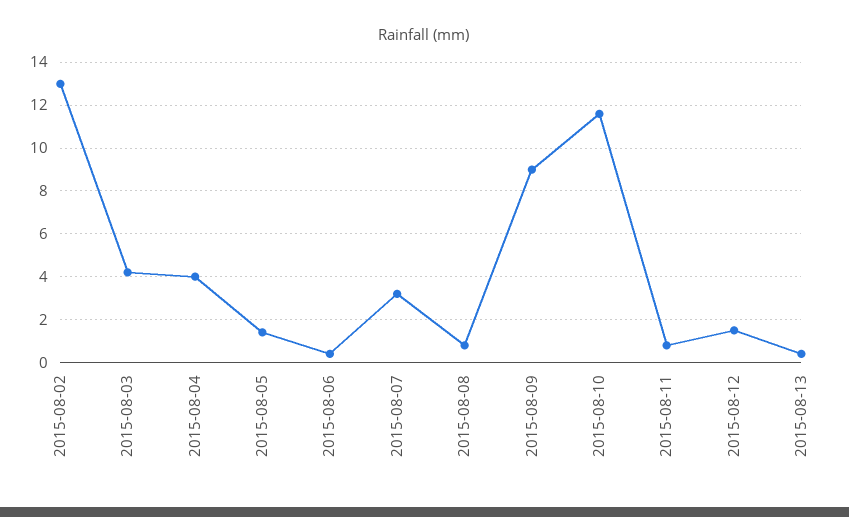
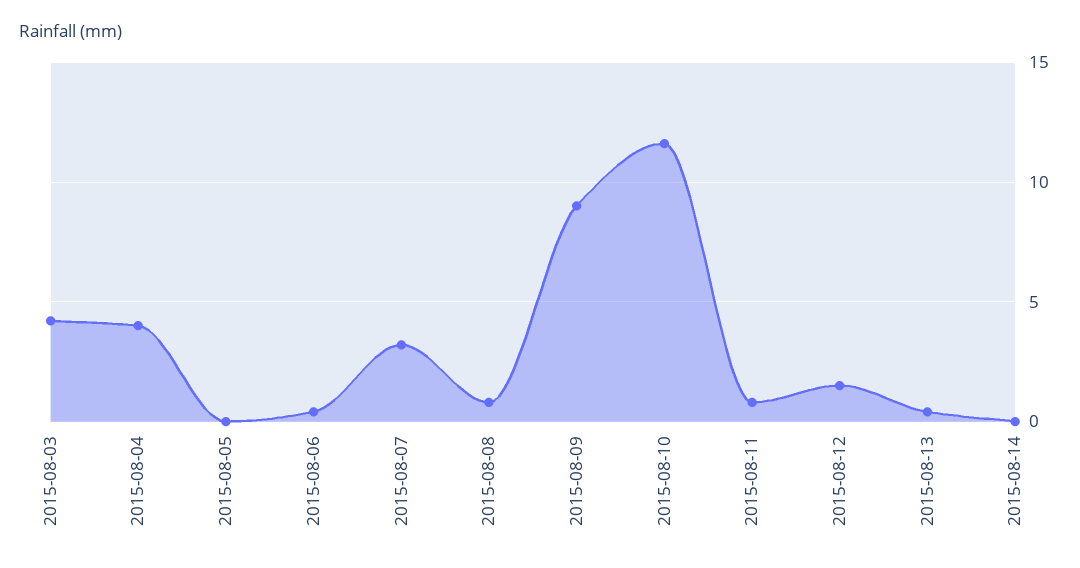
2015-08-02: 13 -> none
2015-08-05: 1.5 -> 0
2015-08-14: none -> 0

